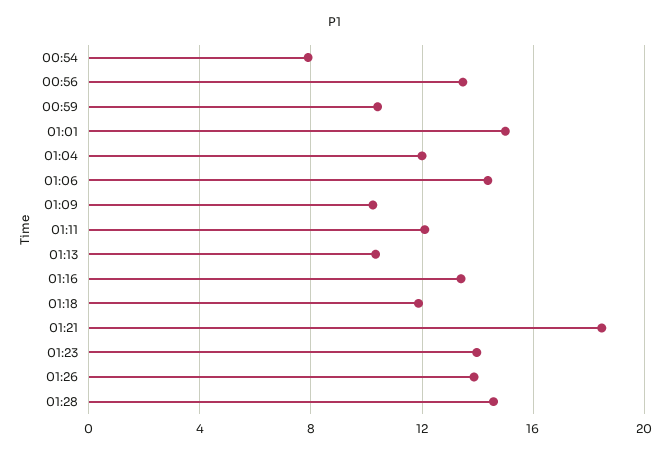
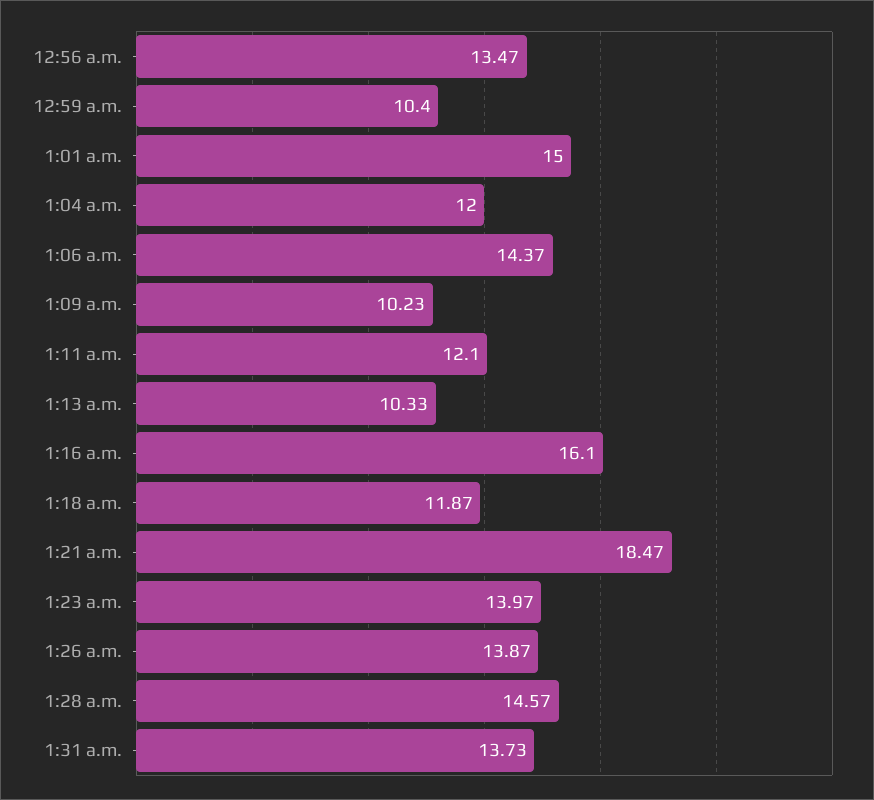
00:54: 8 -> none
01:16: 13.5 -> 16.1
1:31 a.m.: none -> 13.73

